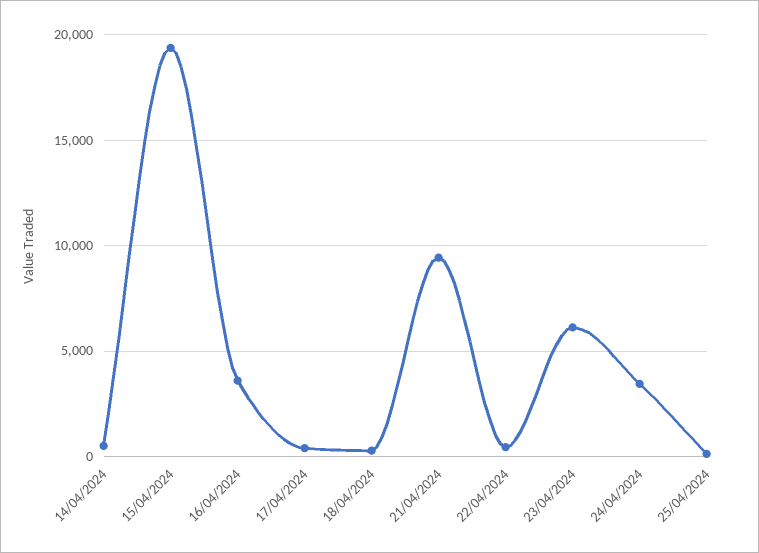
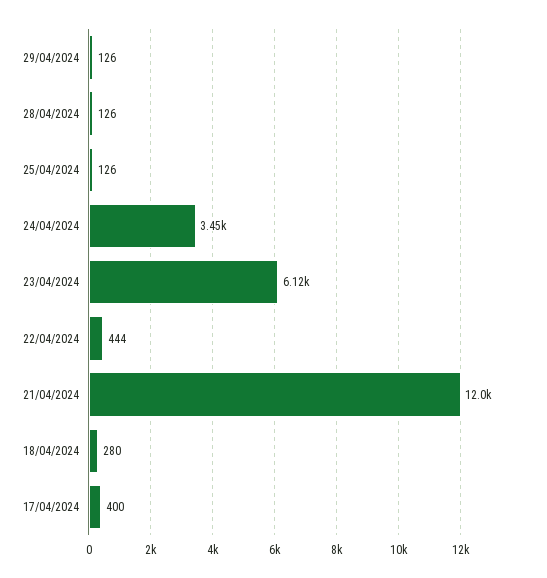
14/04/2024: 500 -> none
15/04/2024: 19500 -> none
16/04/2024: 3500 -> none
21/04/2024: 9500 -> 12000
29/04/2024: none -> 126
28/04/2024: none -> 126

